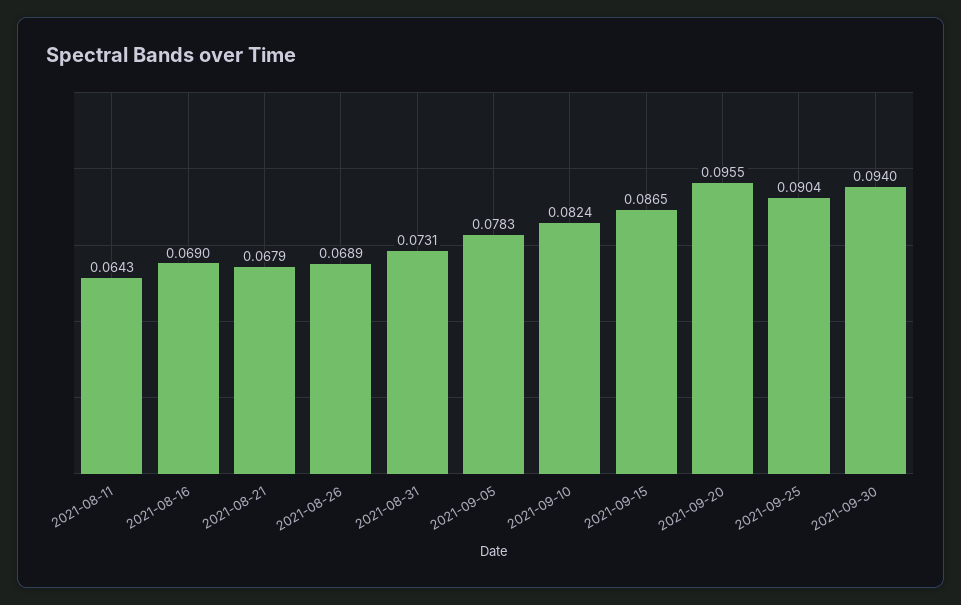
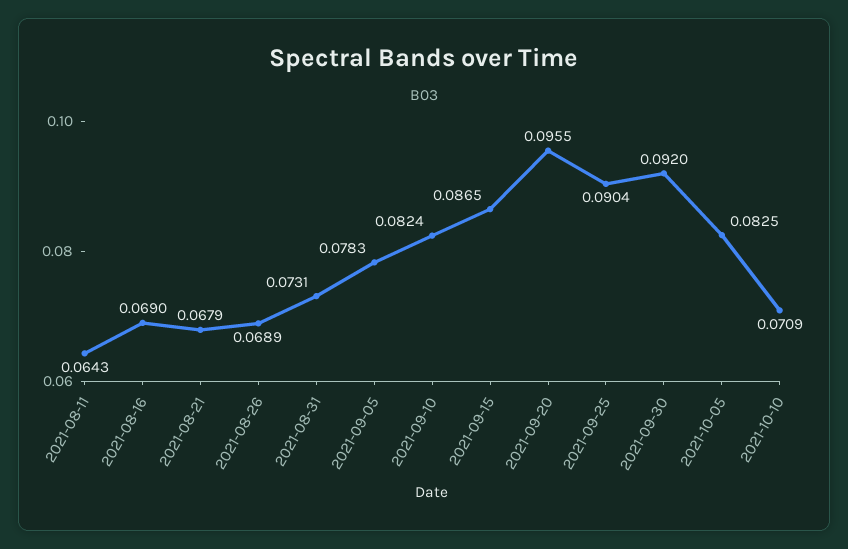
2021-09-30: 0.094 -> 0.092
2021-10-05: none -> 0.0825
2021-10-10: none -> 0.0709

